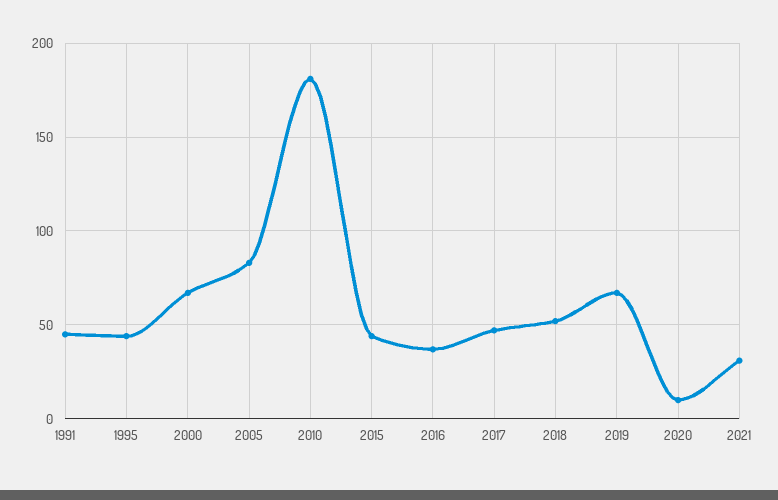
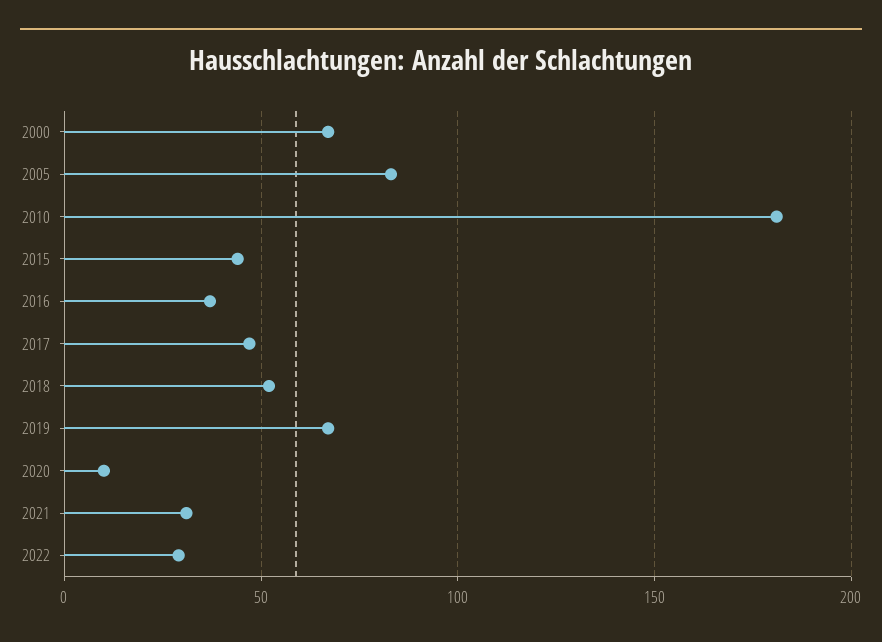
1991: 45 -> none
1995: 45 -> none
2022: none -> 30

